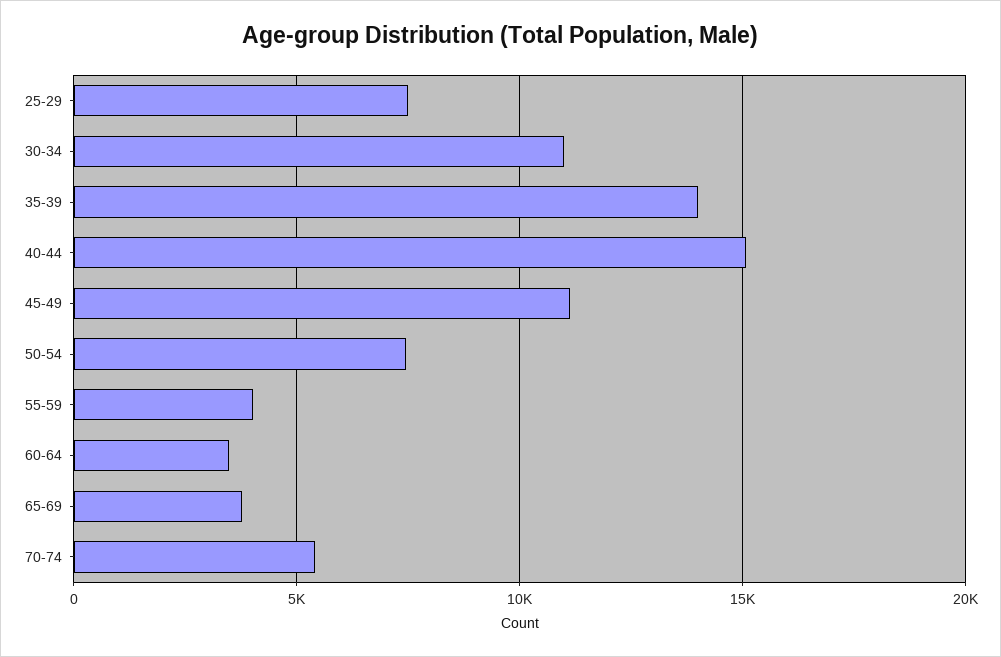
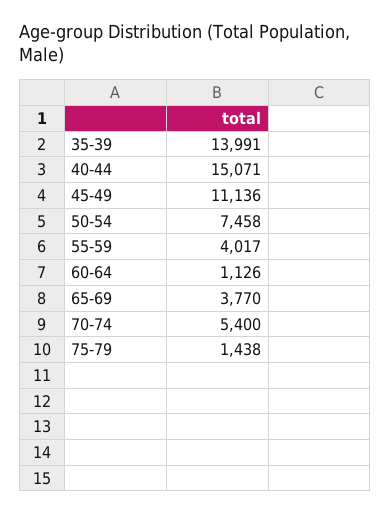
25-29: 7500 -> none
30-34: 11000 -> none
60-64: 3500 -> 1126
75-79: none -> 1438

